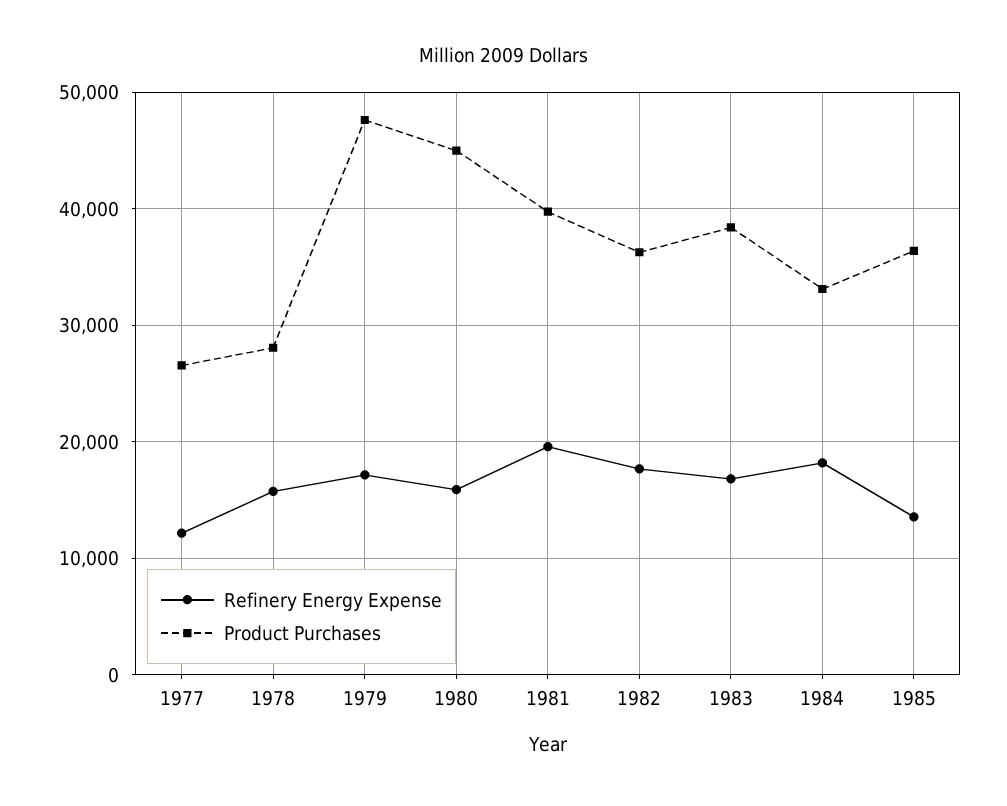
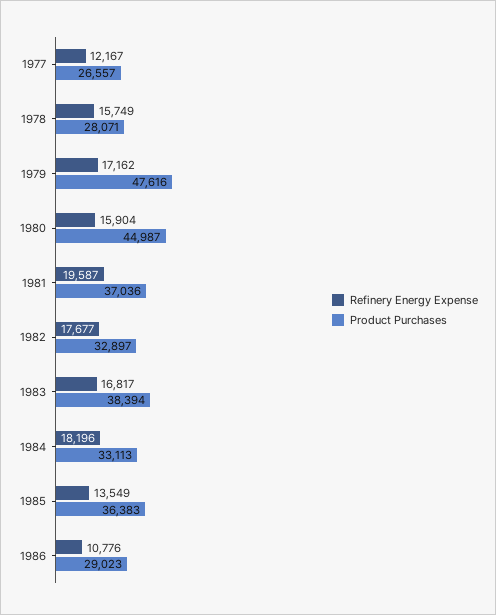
Product Purchases, 1981: 40000 -> 37036
Product Purchases, 1982: 36000 -> 32897
Refinery Energy Expense, 1986: none -> 10776
Product Purchases, 1986: none -> 29023

